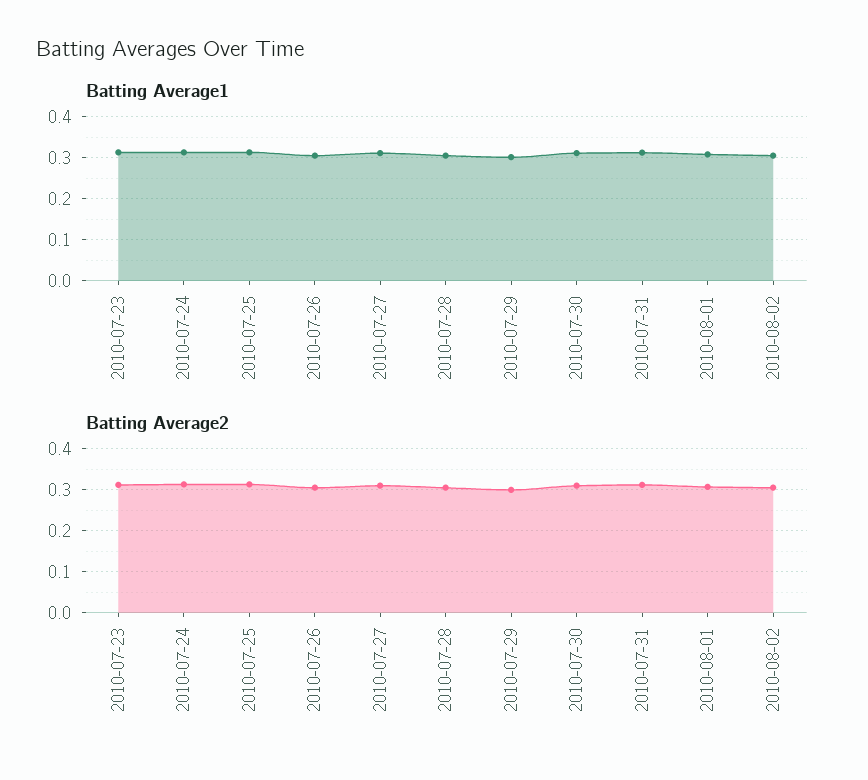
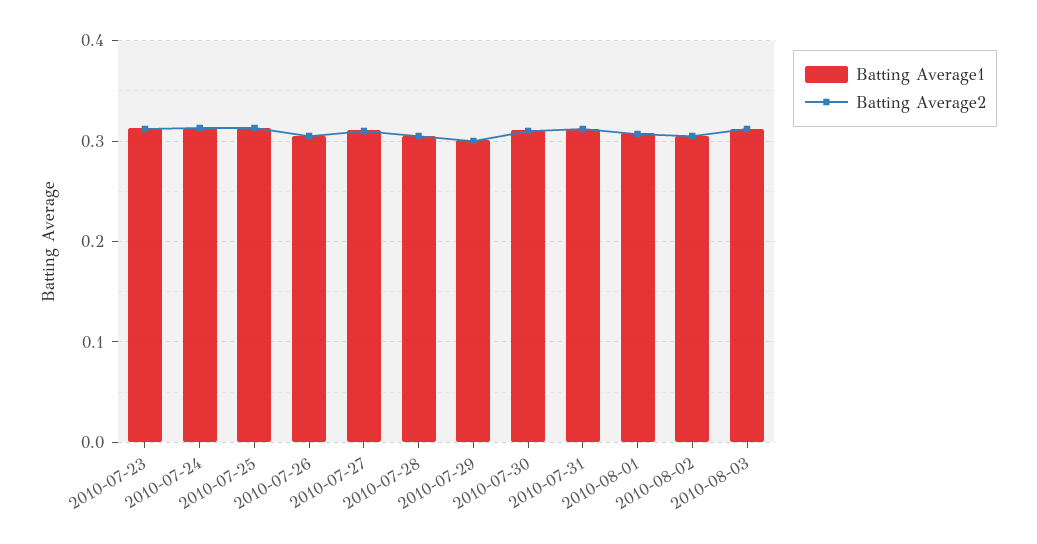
Batting Average1, 2010-08-03: none -> 0.31
Batting Average2, 2010-08-03: none -> 0.31

